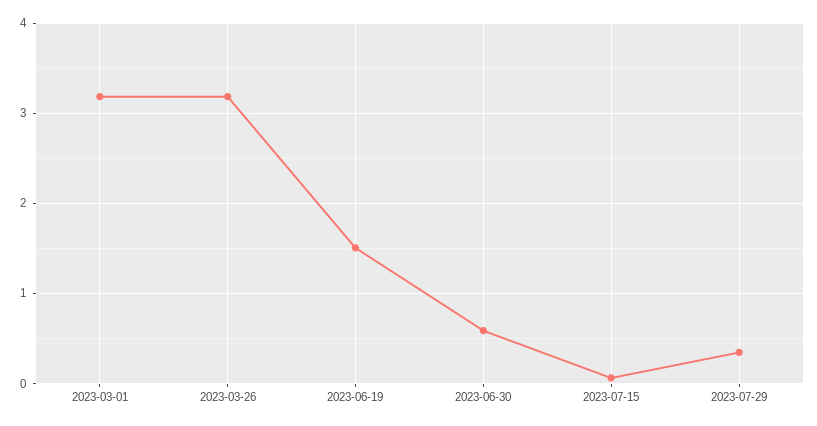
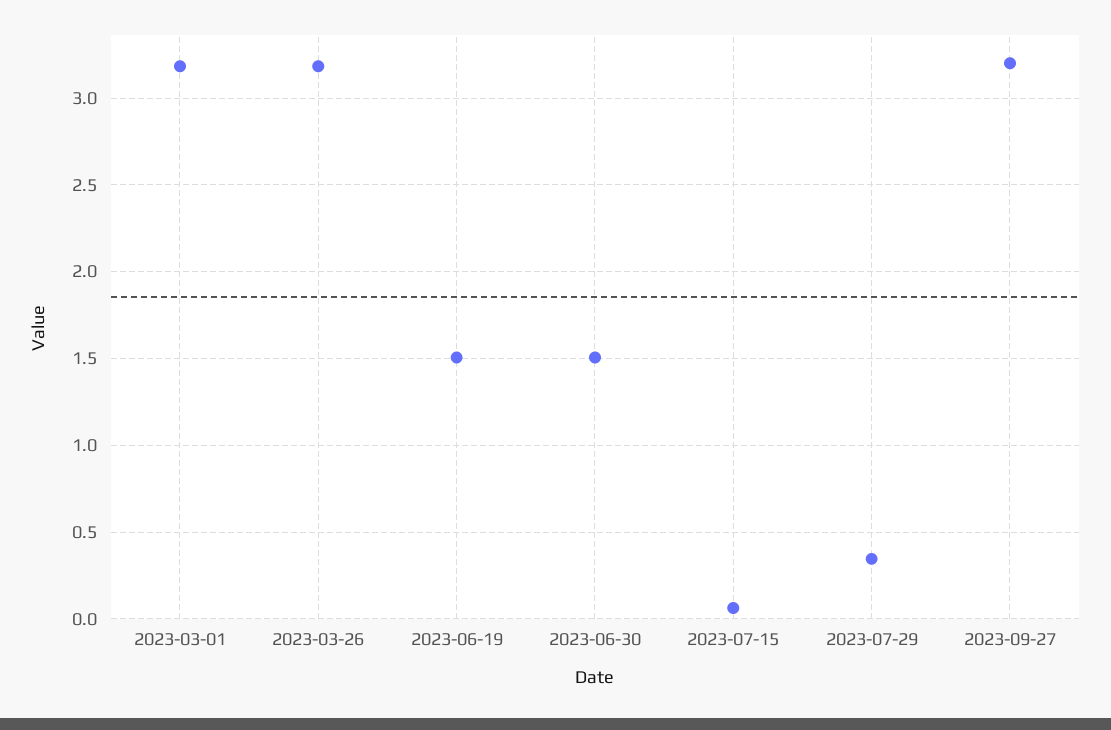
2023-06-30: 0.6 -> 1.5
2023-09-27: none -> 3.2

